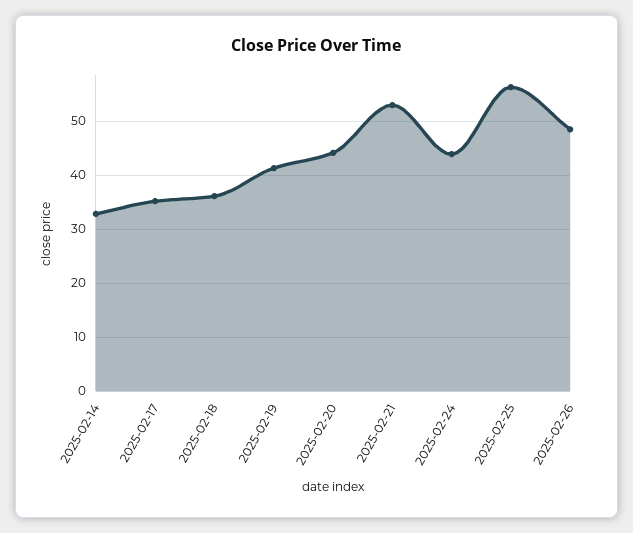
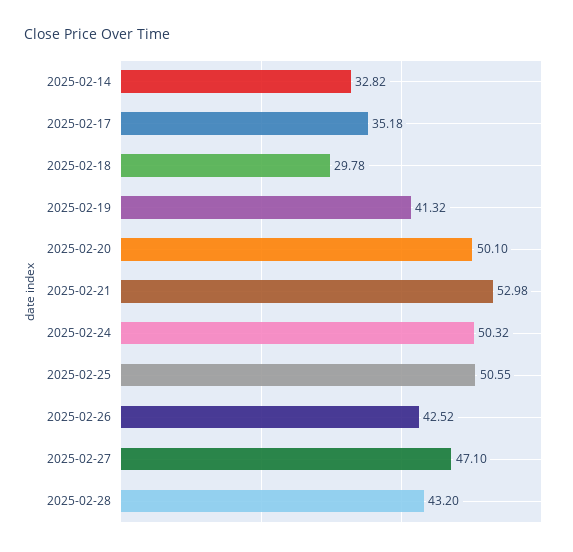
2025-02-18: 36 -> 29.78
2025-02-20: 44 -> 50.1
2025-02-24: 44 -> 50.32
2025-02-25: 56 -> 50.55
2025-02-26: 48 -> 42.52
2025-02-27: none -> 47.1
2025-02-28: none -> 43.2

